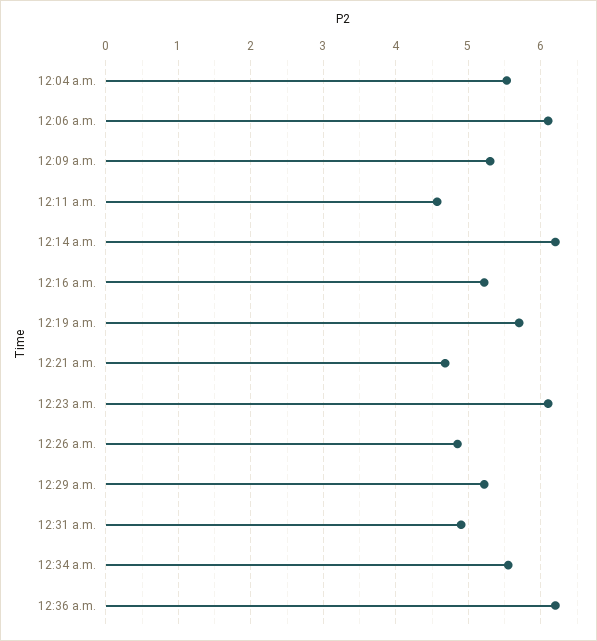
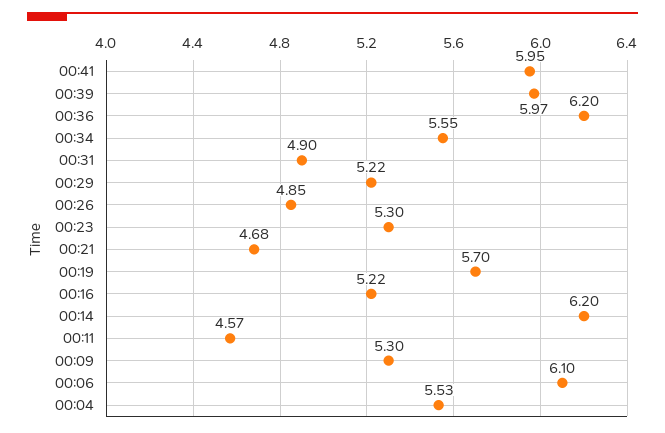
12:23 a.m.: 6.1 -> 5.3
00:41: none -> 5.95
00:39: none -> 5.97

